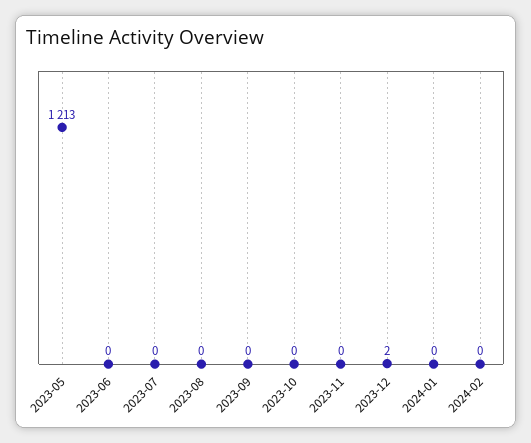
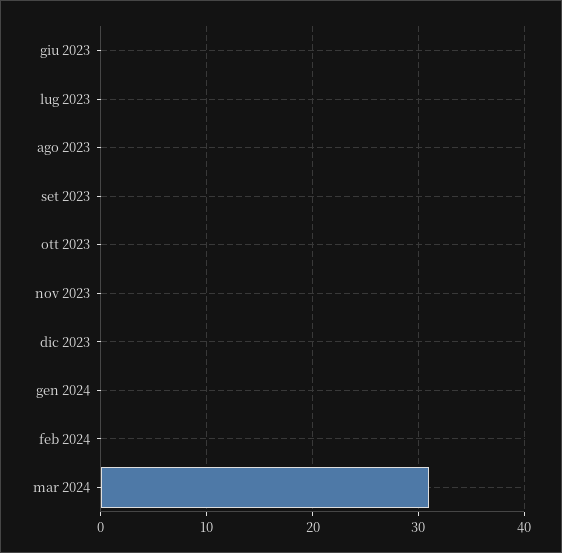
2023-05: 1213 -> none
2023-12: 2 -> 0
mar 2024: none -> 31

